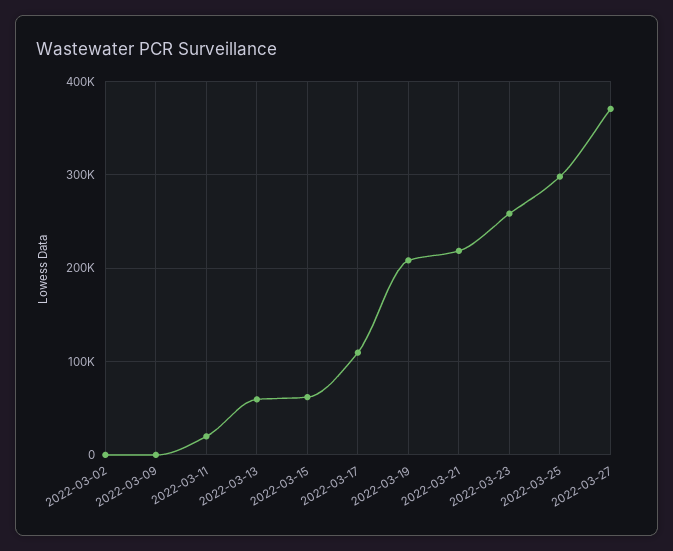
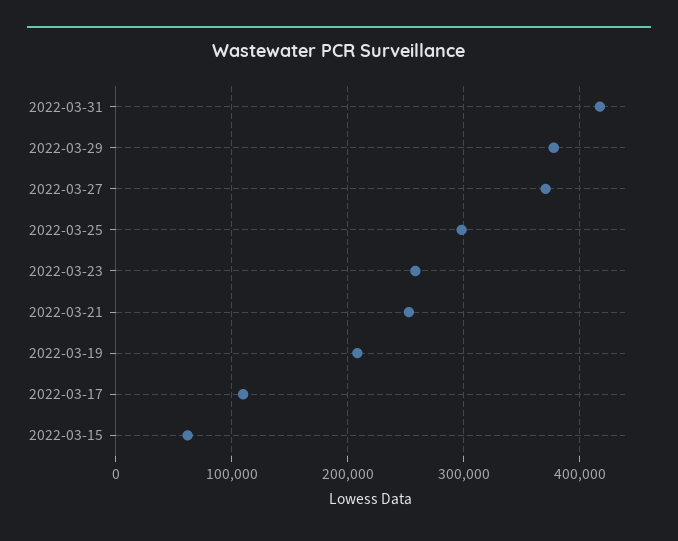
2022-03-02: 0 -> none
2022-03-09: 0 -> none
2022-03-11: 20000 -> none
2022-03-13: 60000 -> none
2022-03-21: 220000 -> 250000
2022-03-31: none -> 420000
2022-03-29: none -> 380000

